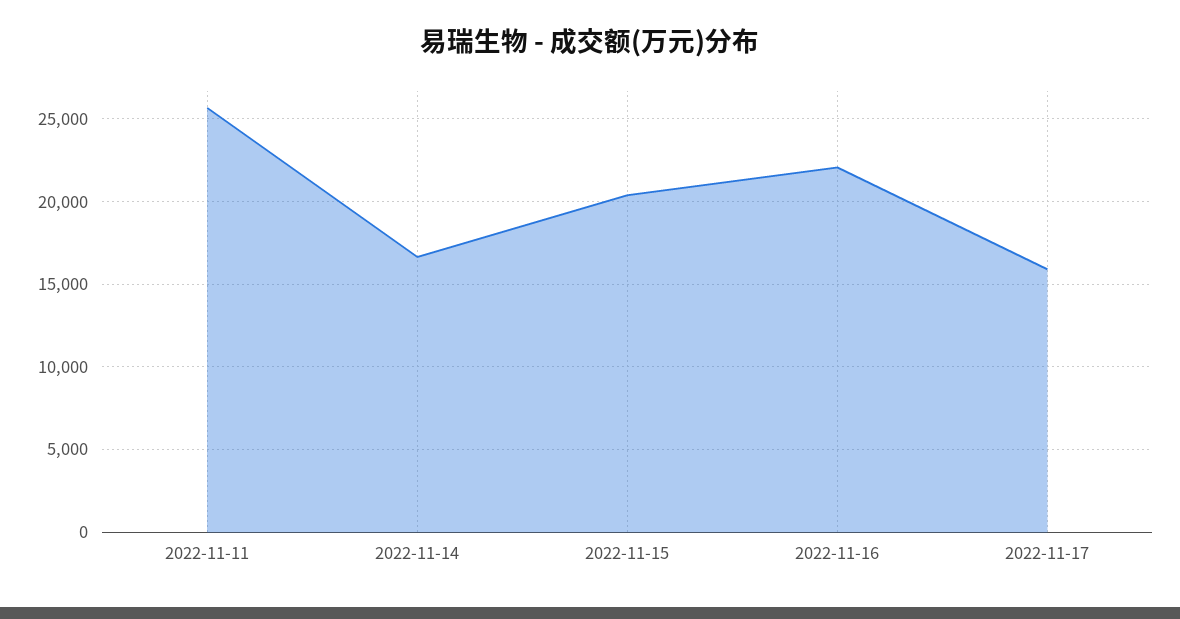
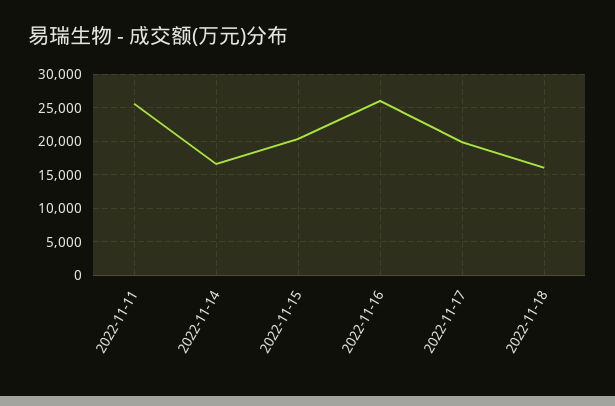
2022-11-16: 22000 -> 26000
2022-11-17: 16000 -> 20000
2022-11-18: none -> 16000

